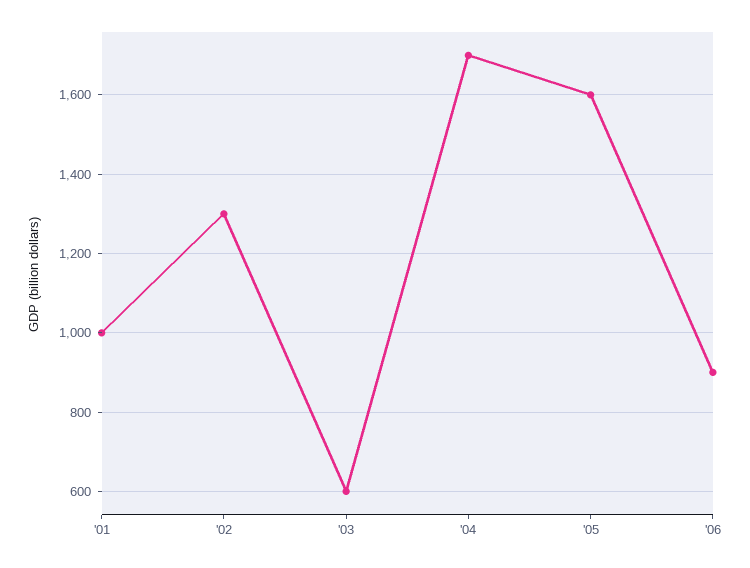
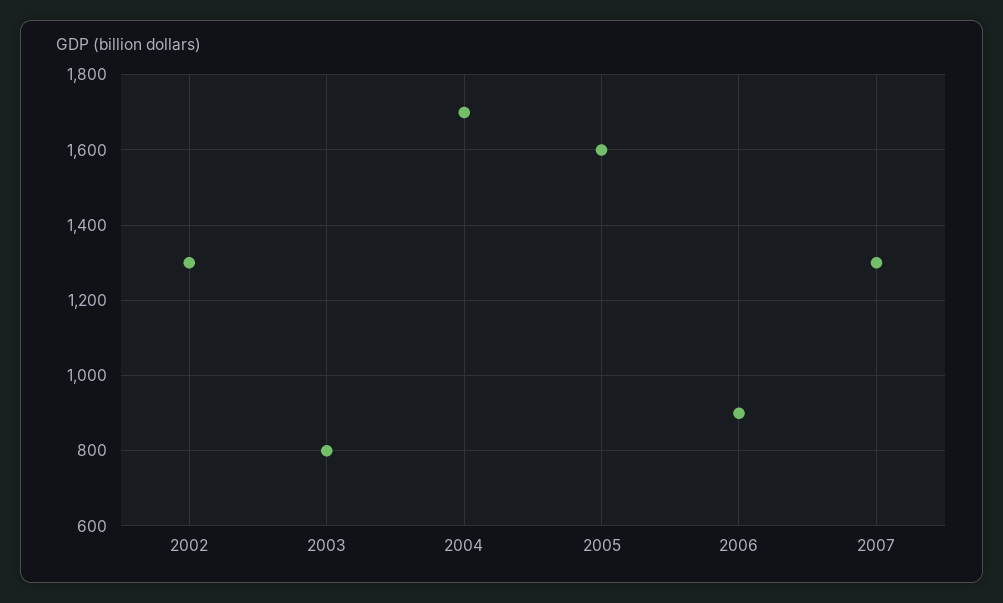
'01: 1000 -> none
'03: 600 -> 800
2007: none -> 1300

